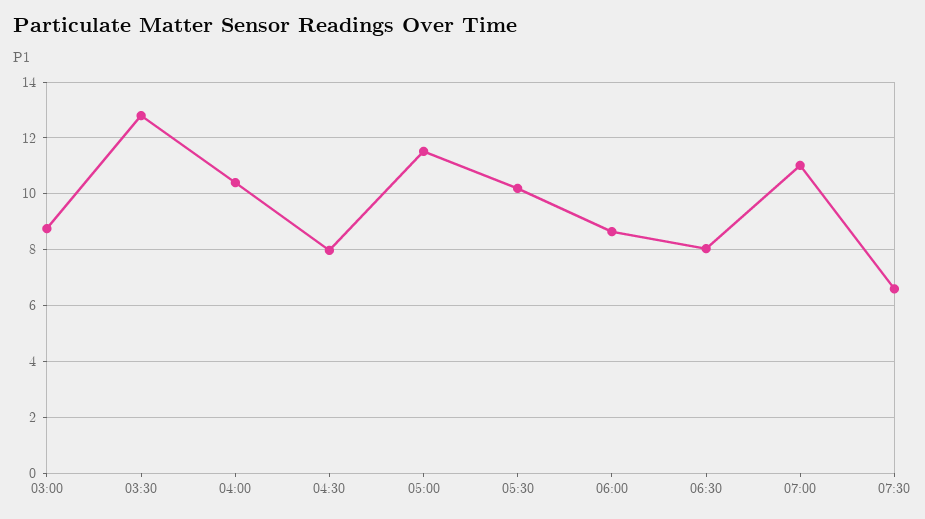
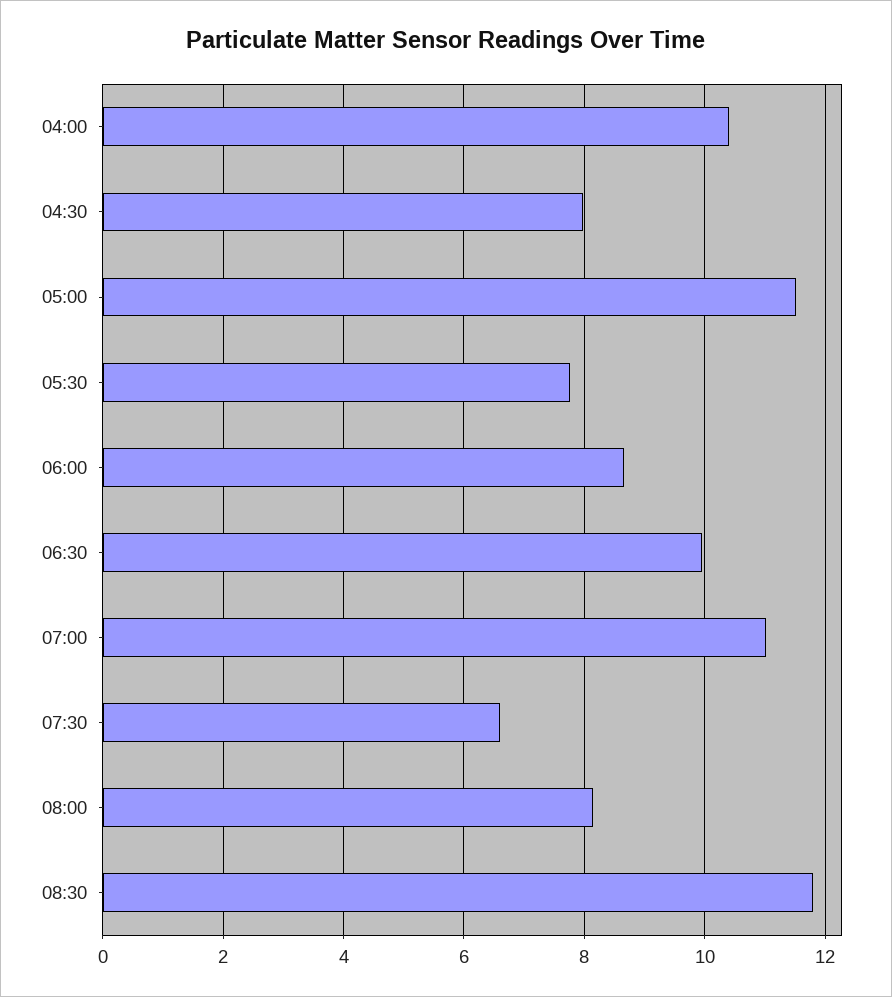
03:00: 8.75 -> none
03:30: 12.75 -> none
05:30: 10.25 -> 7.8
06:30: 8 -> 10
08:00: none -> 8.2
08:30: none -> 11.8

